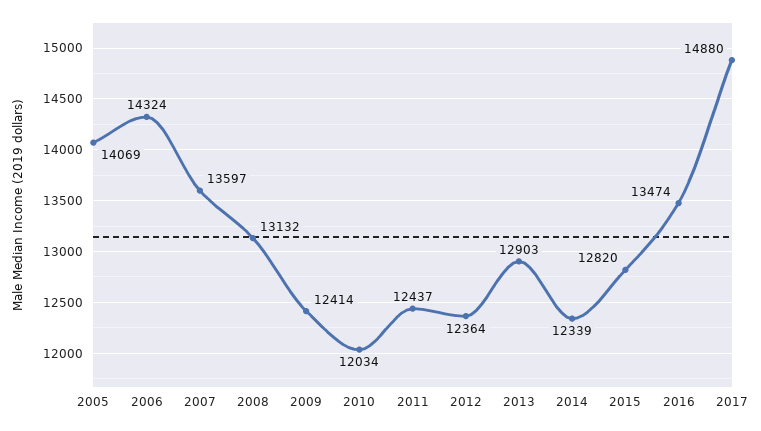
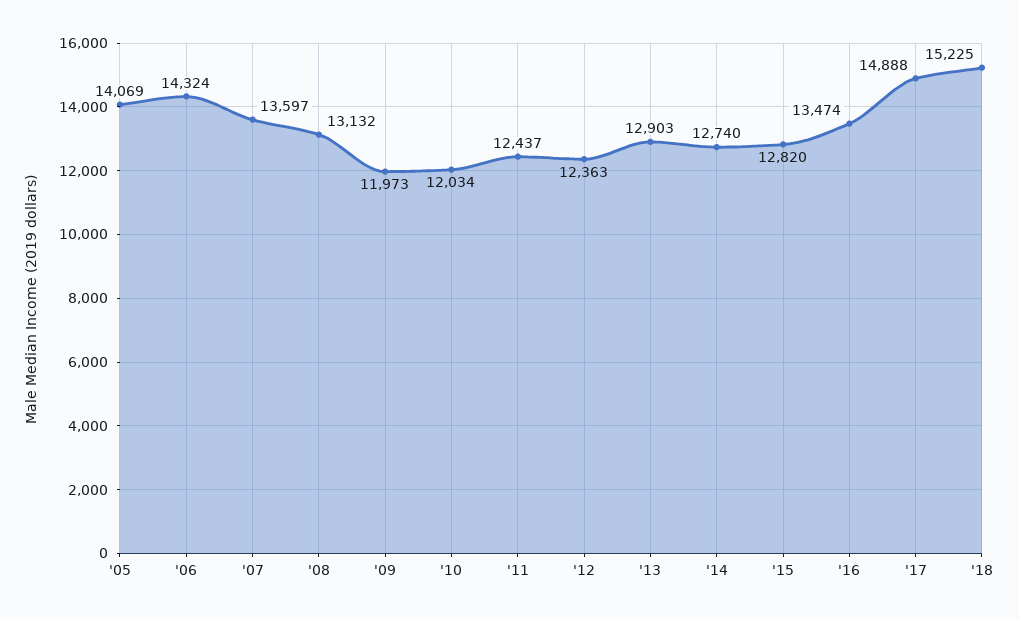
2009: 12414 -> 11973
2012: 12364 -> 12363
2014: 12339 -> 12740
2017: 14880 -> 14888
'18: none -> 15225

